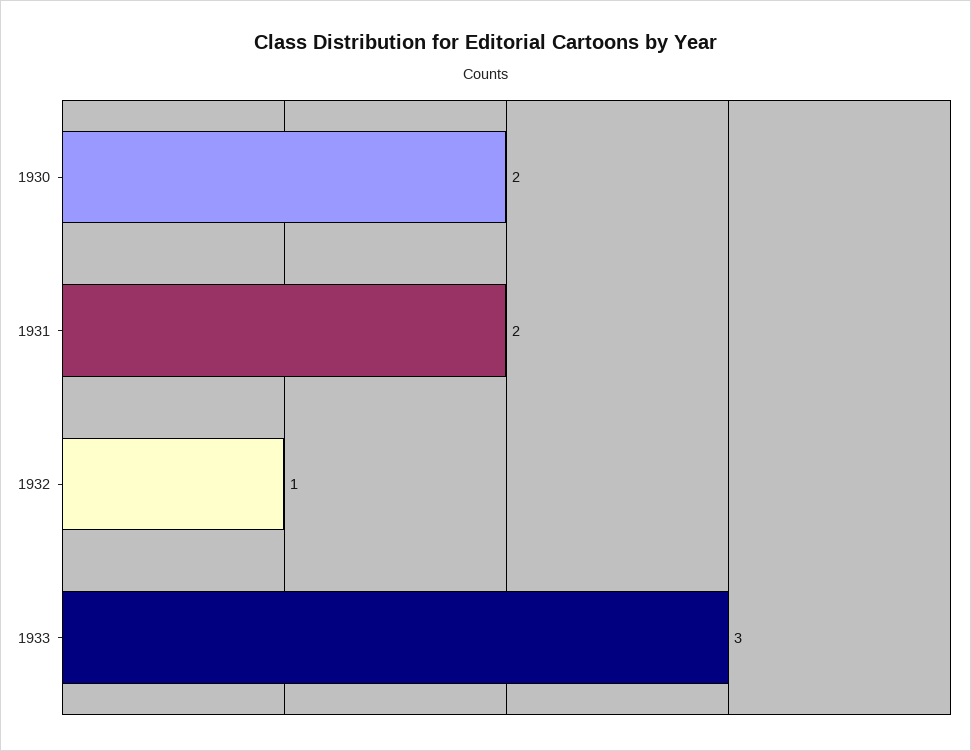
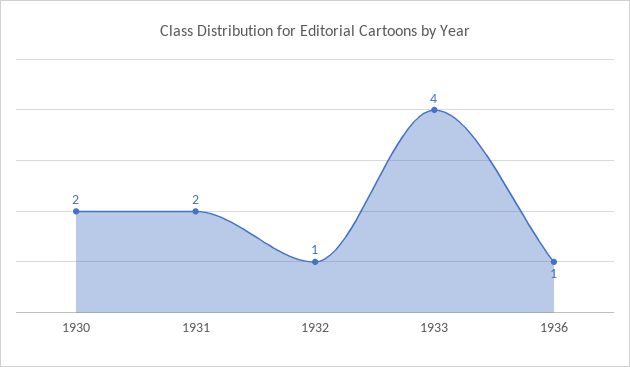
1933: 3 -> 4
1936: none -> 1

